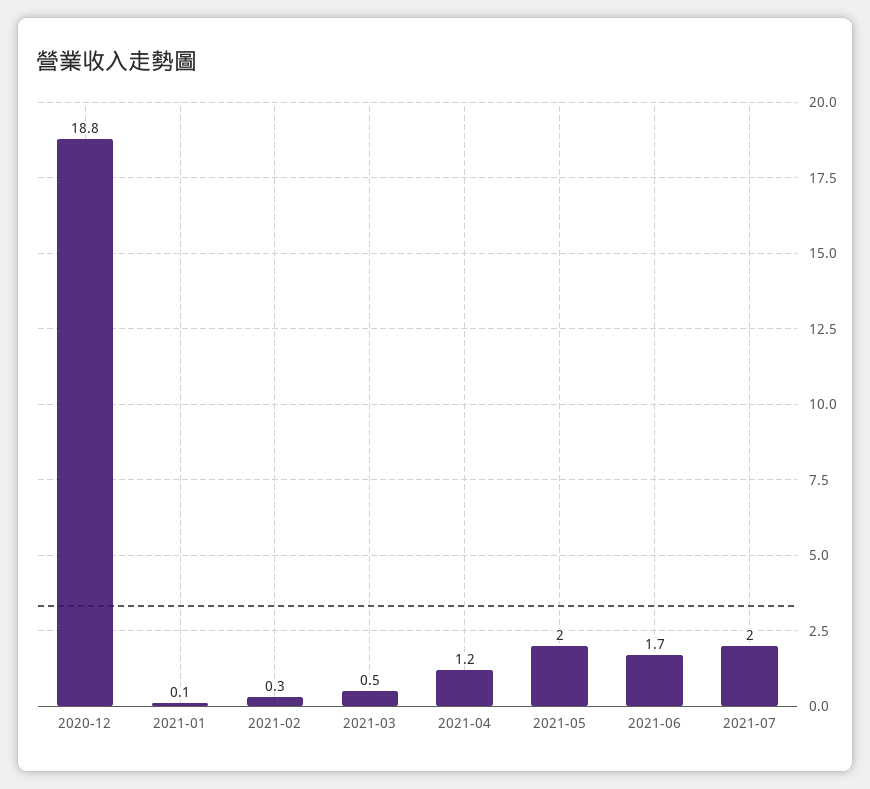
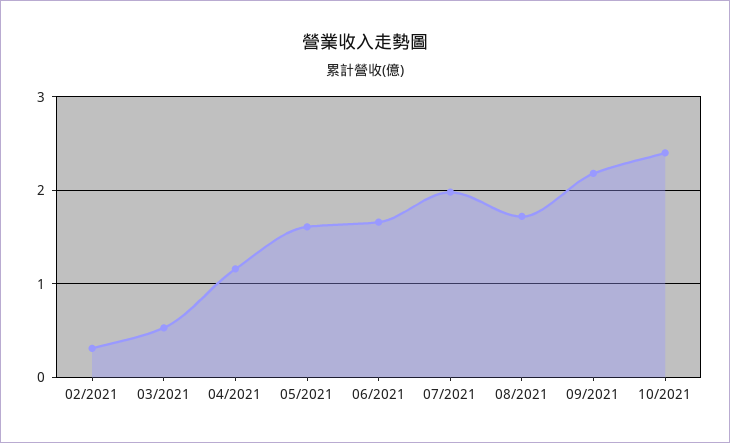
2020-12: 18.8 -> none
2021-01: 0.1 -> none
2021-05: 2 -> 1.6
08/2021: none -> 1.7
09/2021: none -> 2.2
10/2021: none -> 2.4

